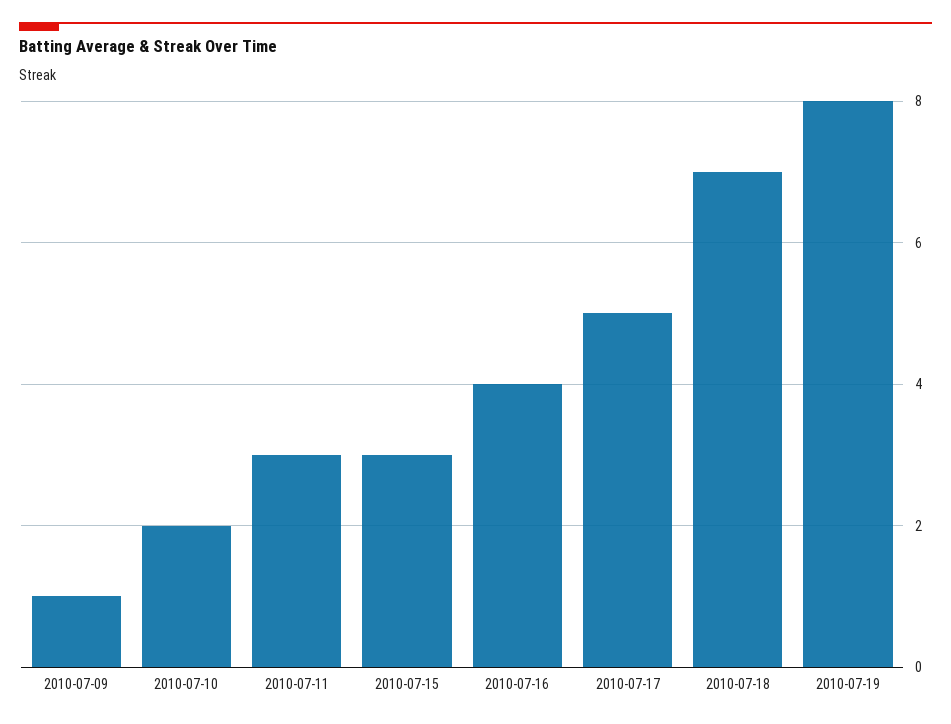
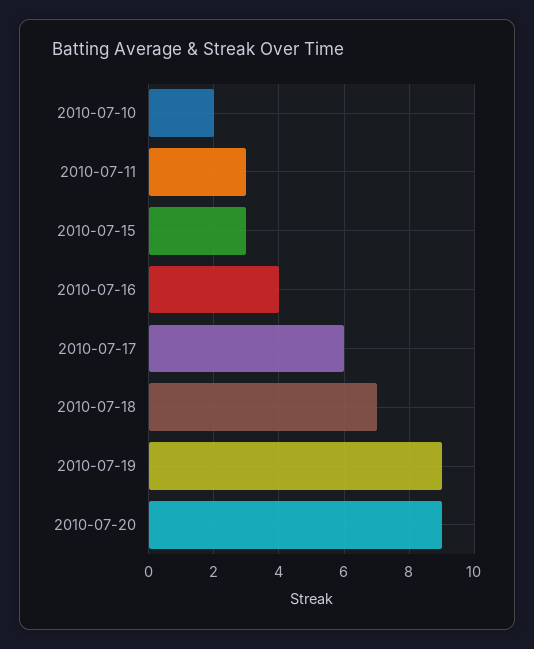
2010-07-09: 1 -> none
2010-07-17: 5 -> 6
2010-07-19: 8 -> 9
2010-07-20: none -> 9

